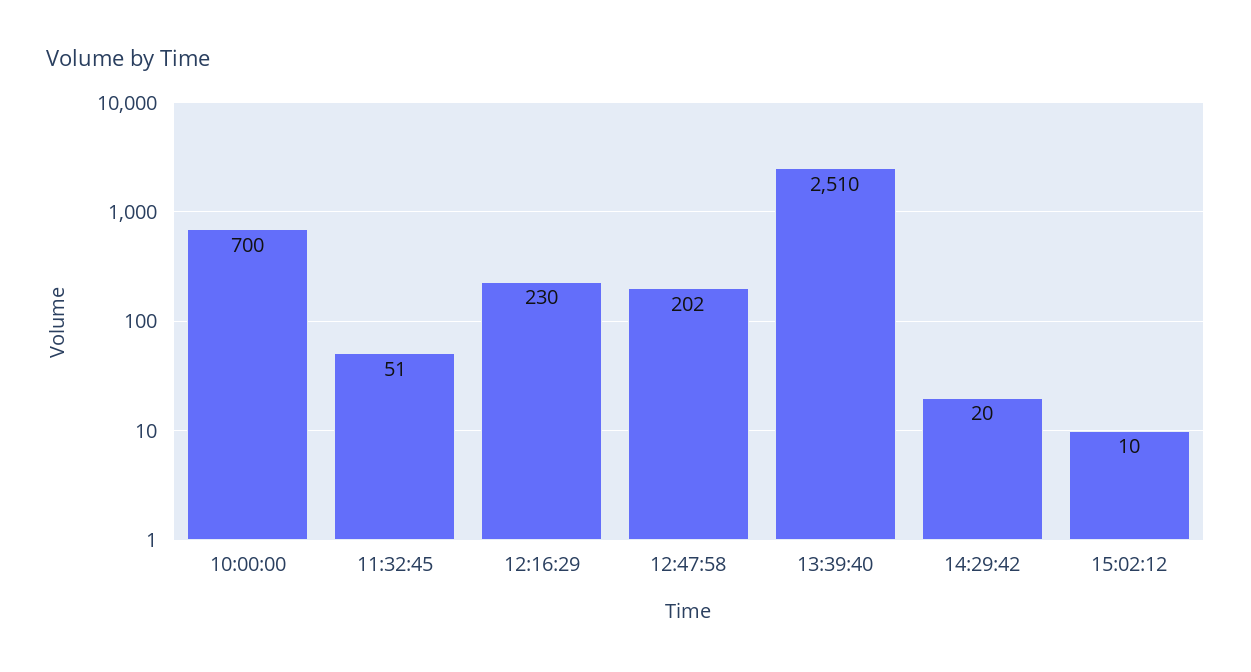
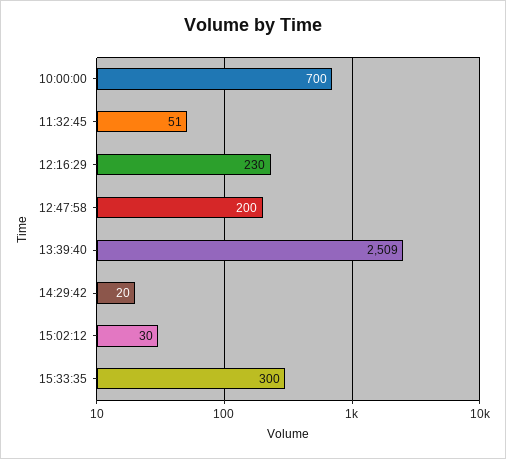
12:47:58: 202 -> 200
13:39:40: 2510 -> 2509
15:02:12: 10 -> 30
15:33:35: none -> 300

